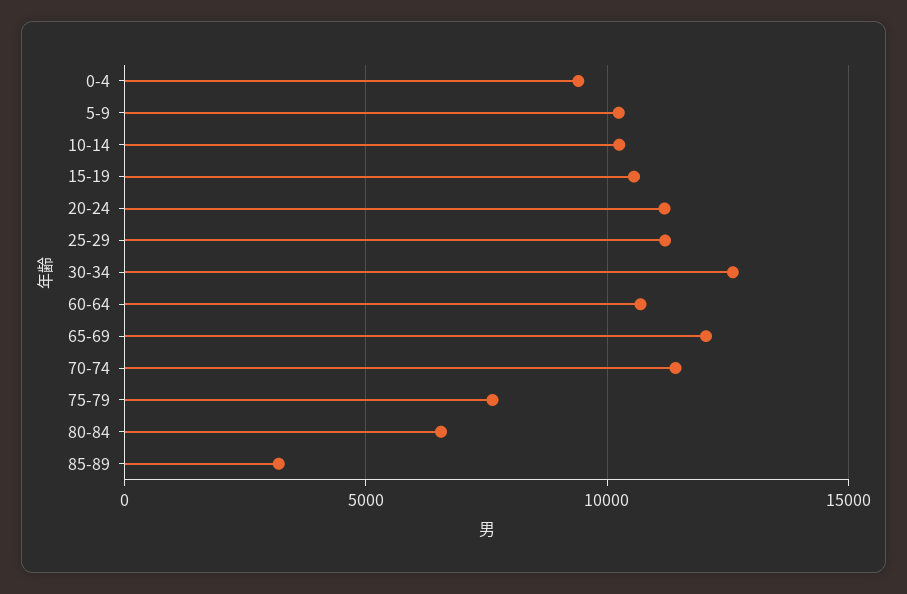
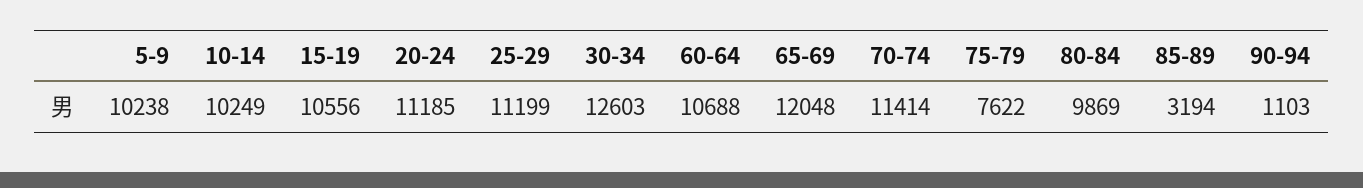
0-4: 9500 -> none
80-84: 6500 -> 9869
90-94: none -> 1103

